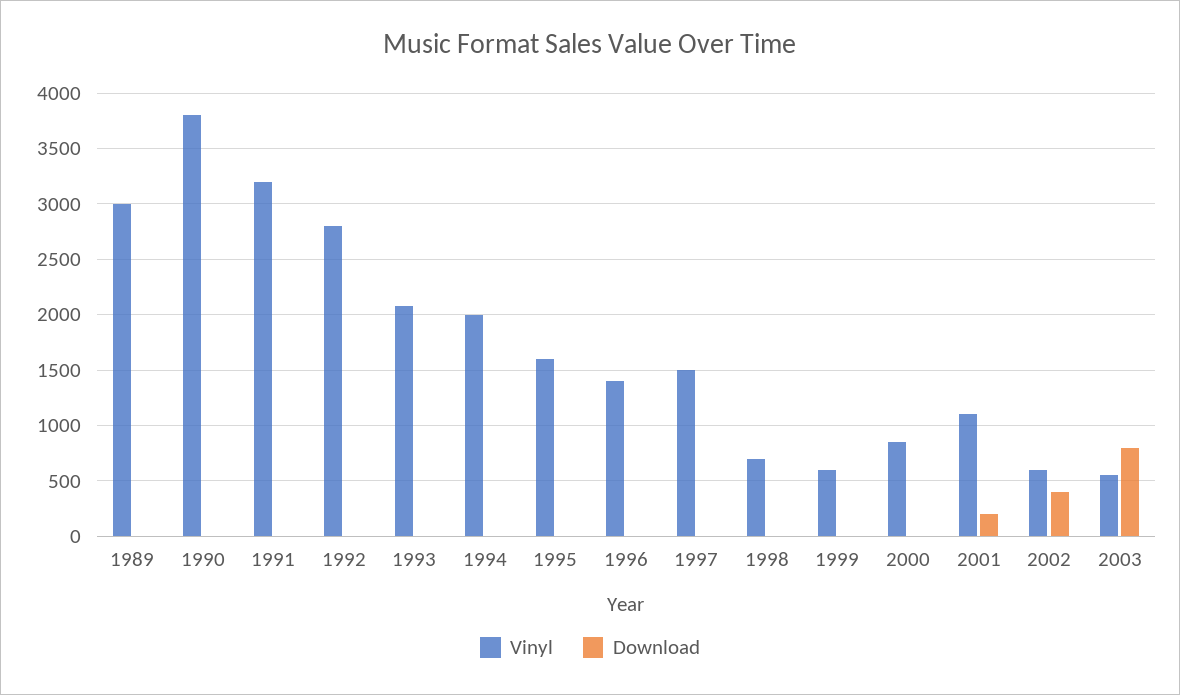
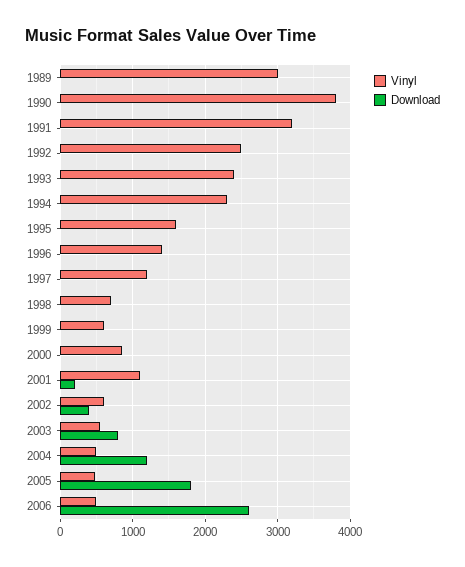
Vinyl, 1992: 2800 -> 2500
Vinyl, 1993: 2100 -> 2400
Vinyl, 1994: 2000 -> 2300
Vinyl, 1997: 1500 -> 1200
Vinyl, 2004: none -> 500
Download, 2004: none -> 1200
Vinyl, 2005: none -> 500
Download, 2005: none -> 1800
Vinyl, 2006: none -> 500
Download, 2006: none -> 2600

